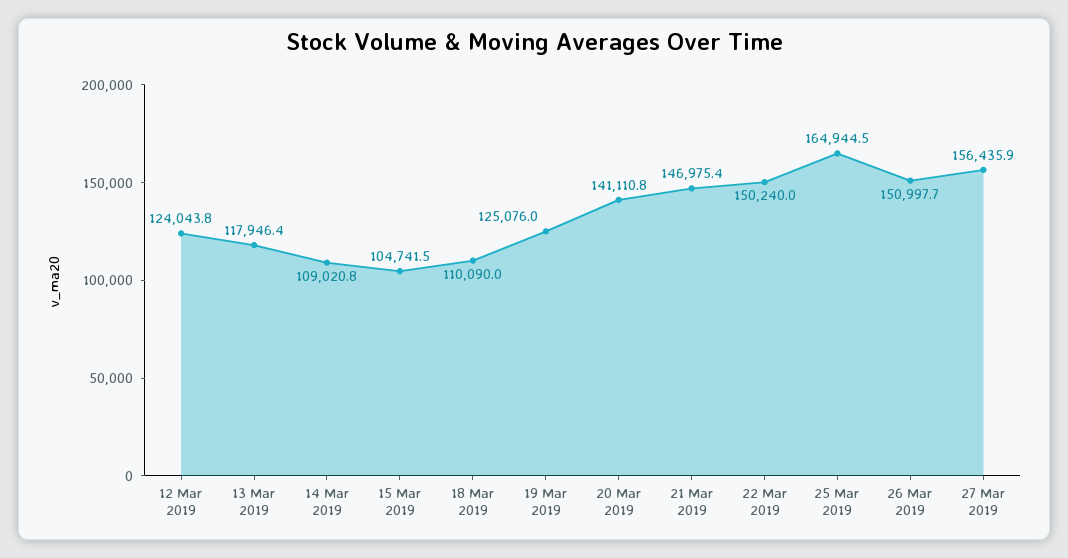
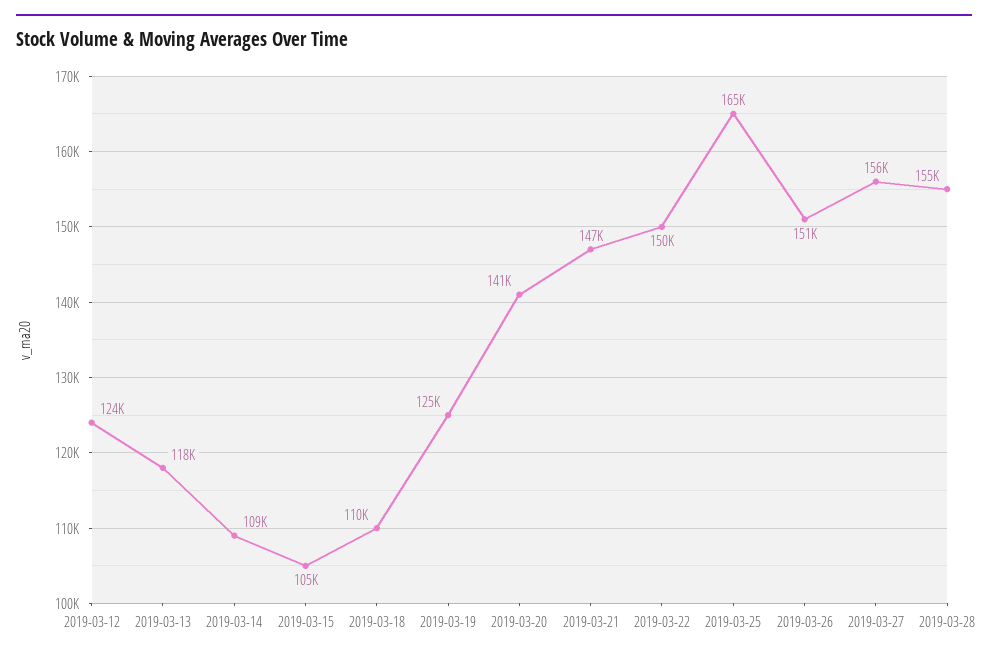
2019-03-28: none -> 155000

